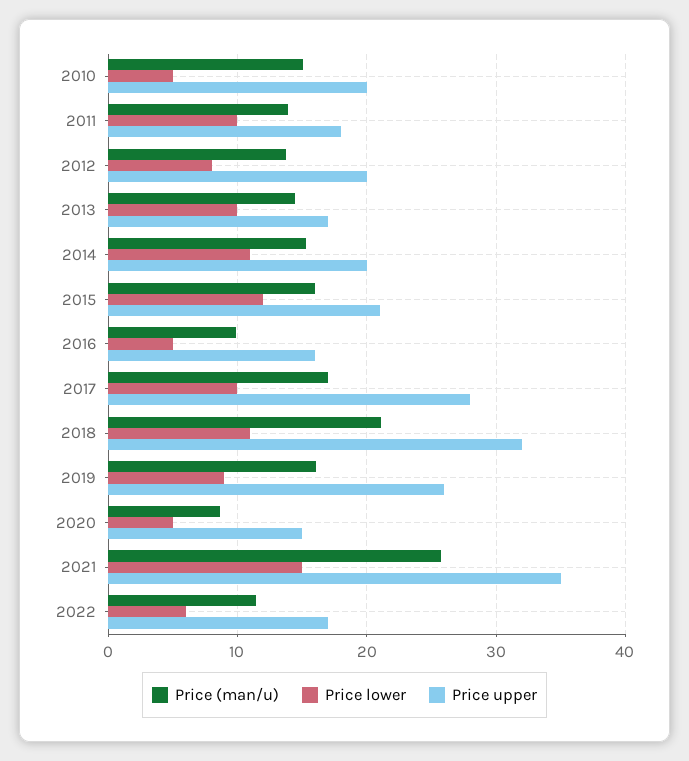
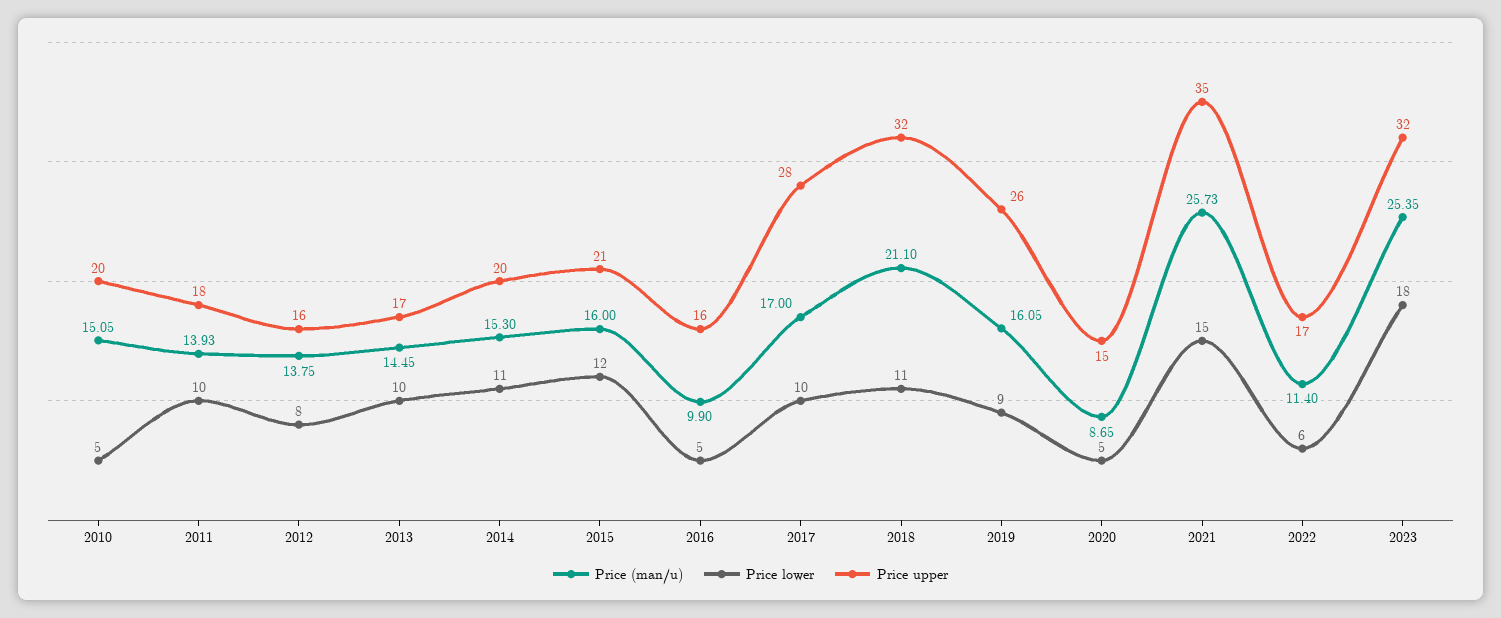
Price upper, 2012: 20 -> 16
Price (man/u), 2023: none -> 25.35
Price lower, 2023: none -> 18
Price upper, 2023: none -> 32

